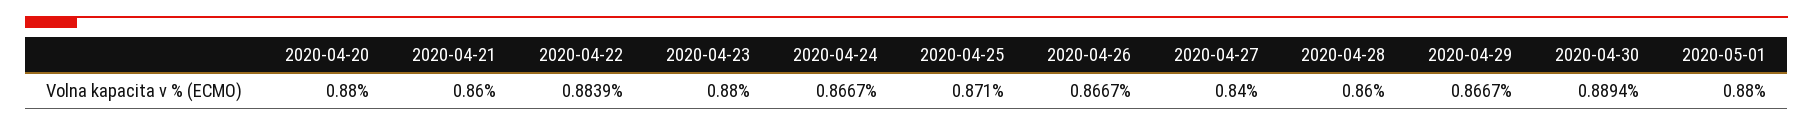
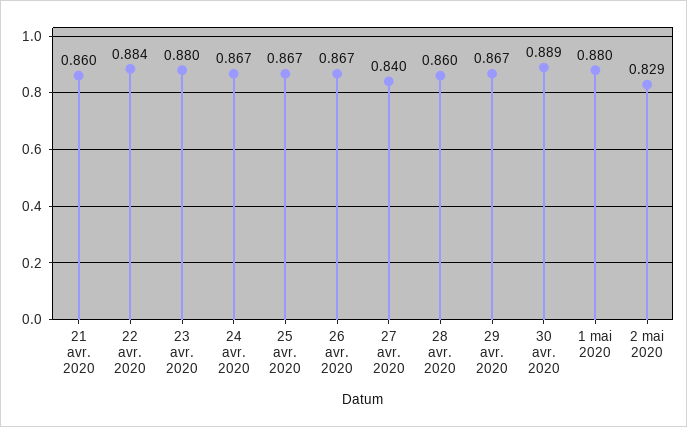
2020-04-20: 0.88 -> none
2020-04-25: 0.871 -> 0.867
2 mai 2020: none -> 0.829

